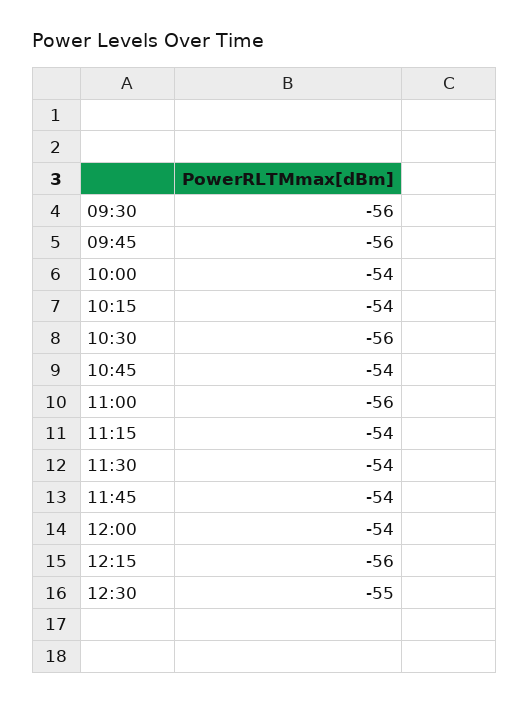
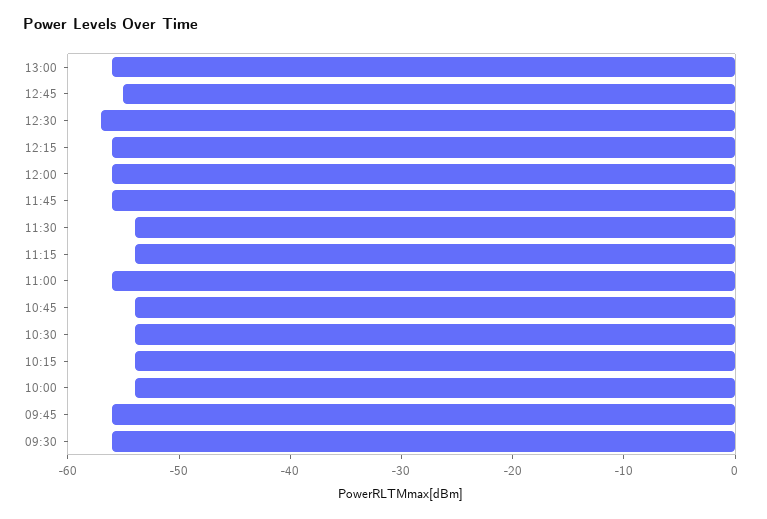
10:30: -56 -> -54
11:45: -54 -> -56
12:00: -54 -> -56
12:30: -55 -> -57
13:00: none -> -56
12:45: none -> -55

